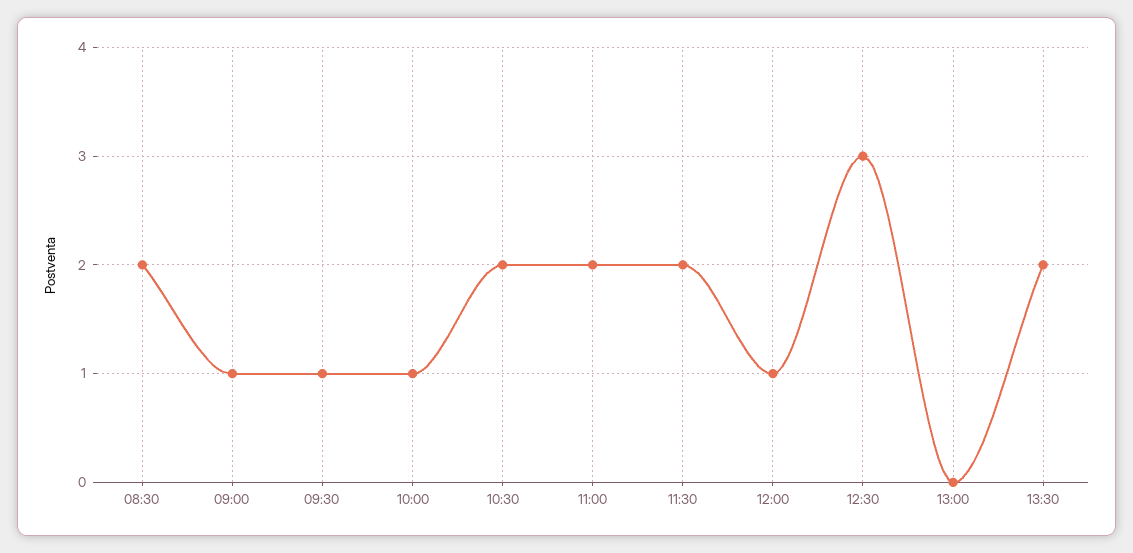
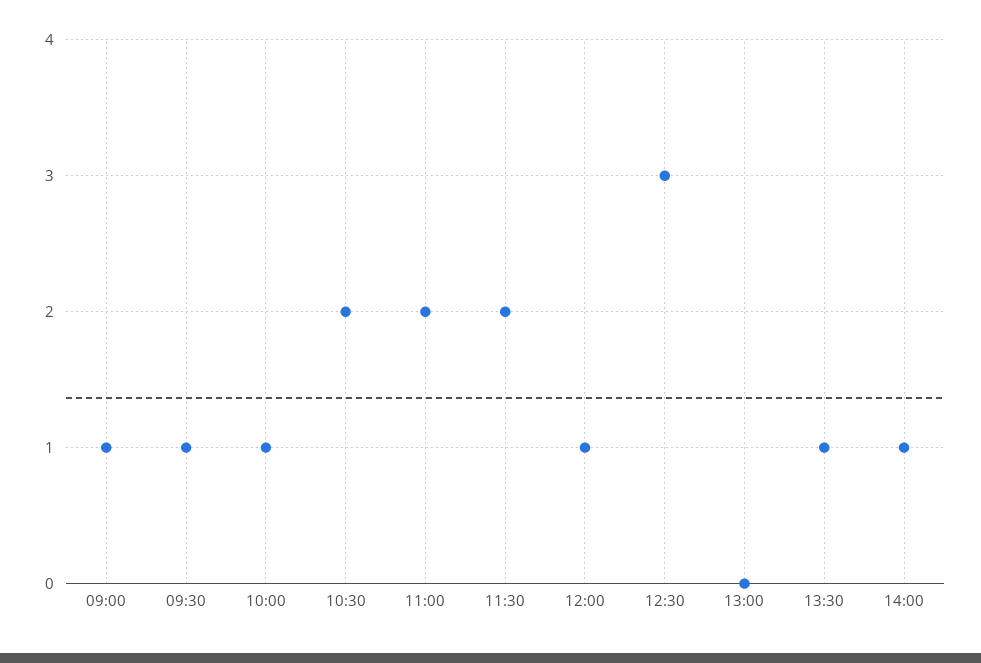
08:30: 2 -> none
13:30: 2 -> 1
14:00: none -> 1

